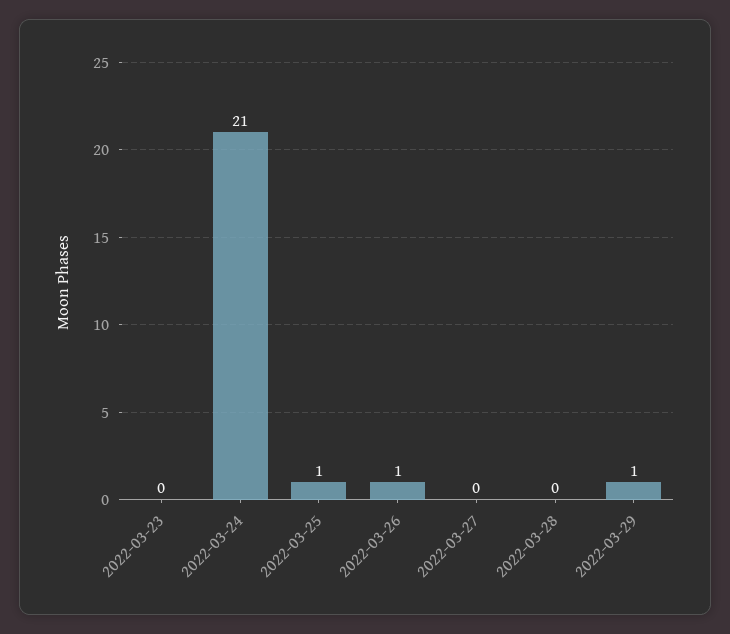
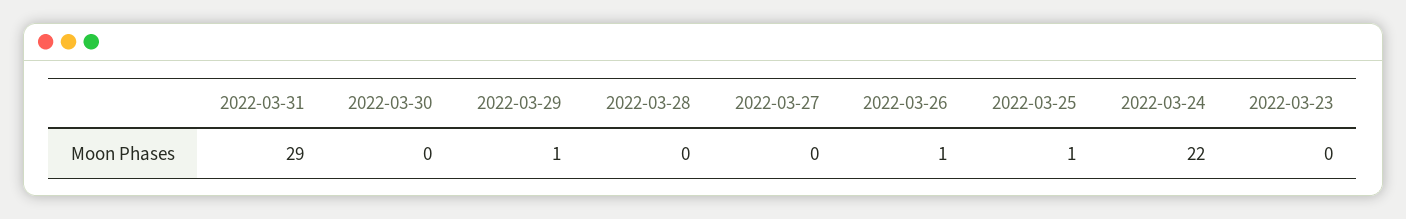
2022-03-24: 21 -> 22
2022-03-31: none -> 29
2022-03-30: none -> 0

